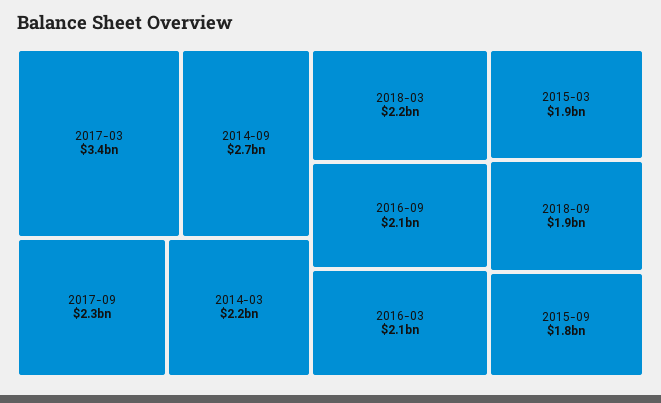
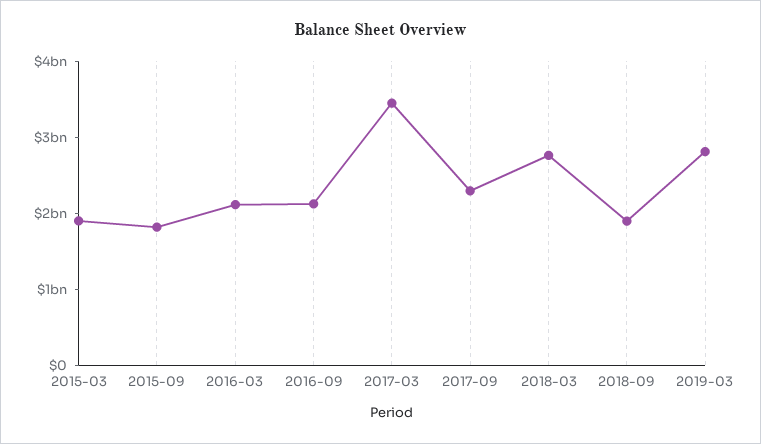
2014-09: 2700000000 -> none
2014-03: 2200000000 -> none
2018-03: 2200000000 -> 2800000000
2019-03: none -> 2800000000

